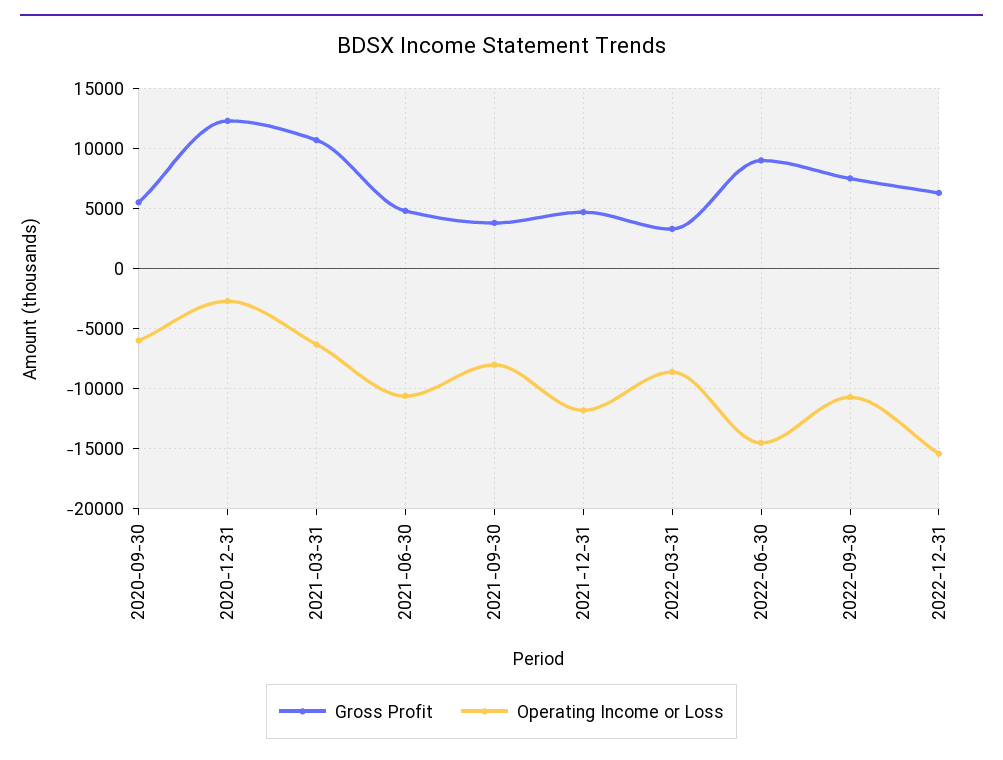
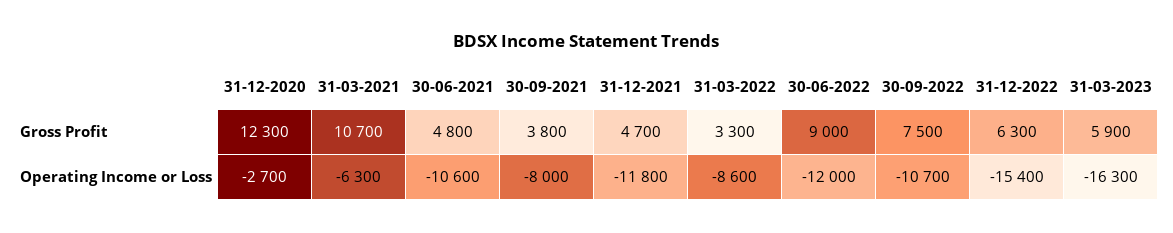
Gross Profit, 2020-09-30: 5500 -> none
Operating Income or Loss, 2020-09-30: -6000 -> none
Operating Income or Loss, 2022-06-30: -14500 -> -12000
Gross Profit, 31-03-2023: none -> 5900
Operating Income or Loss, 31-03-2023: none -> -16300

